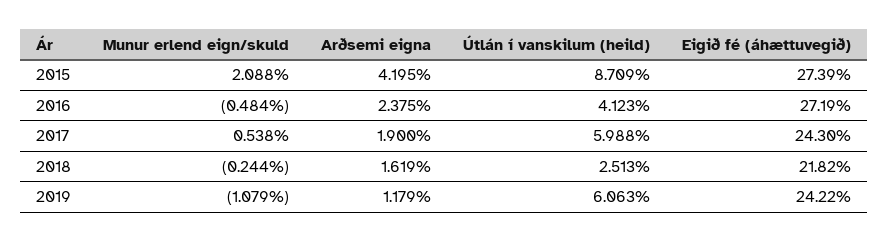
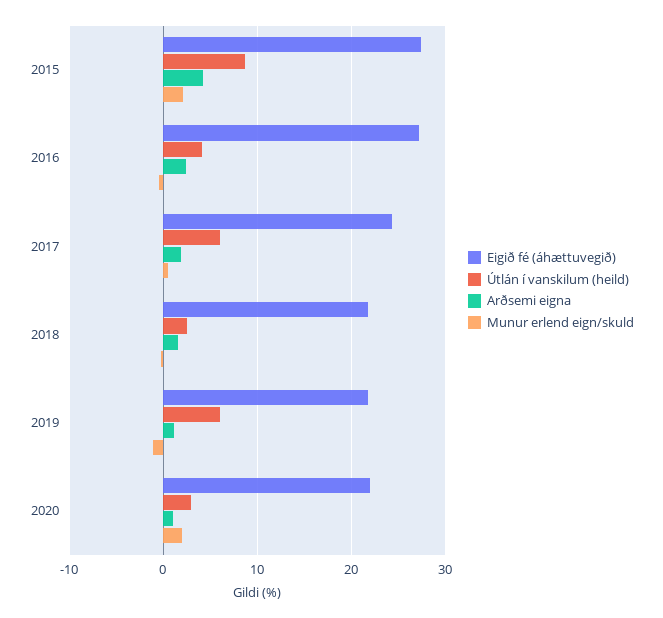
Eigið fé (áhættuvegið), 2019: 24.22 -> 22
Eigið fé (áhættuvegið), 2020: none -> 22
Útlán í vanskilum (heild), 2020: none -> 3
Arðsemi eigna, 2020: none -> 1
Munur erlend eign/skuld, 2020: none -> 2

